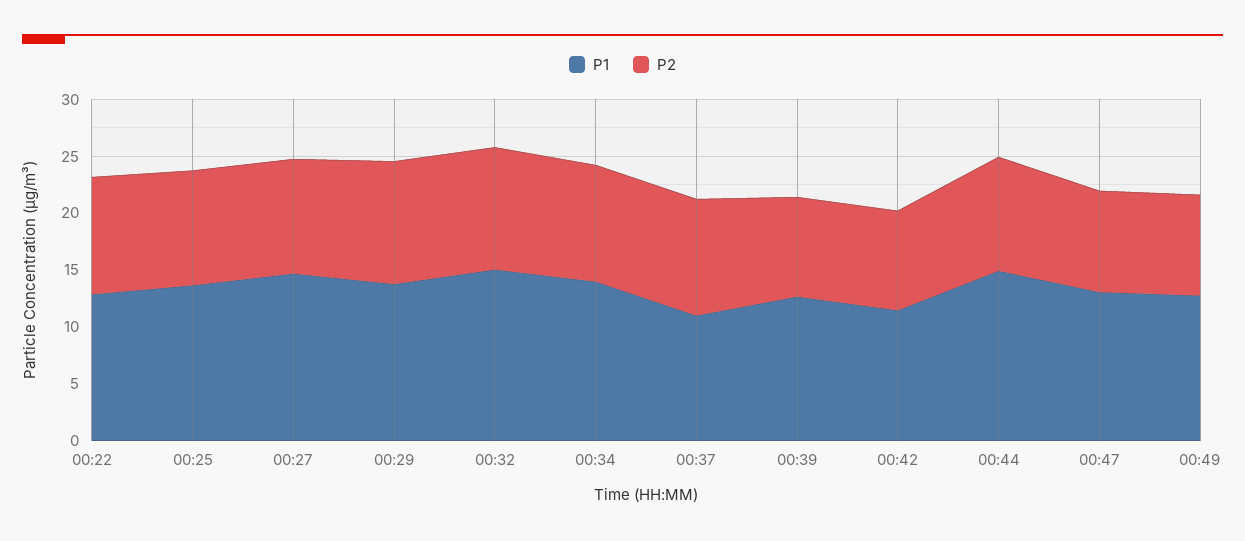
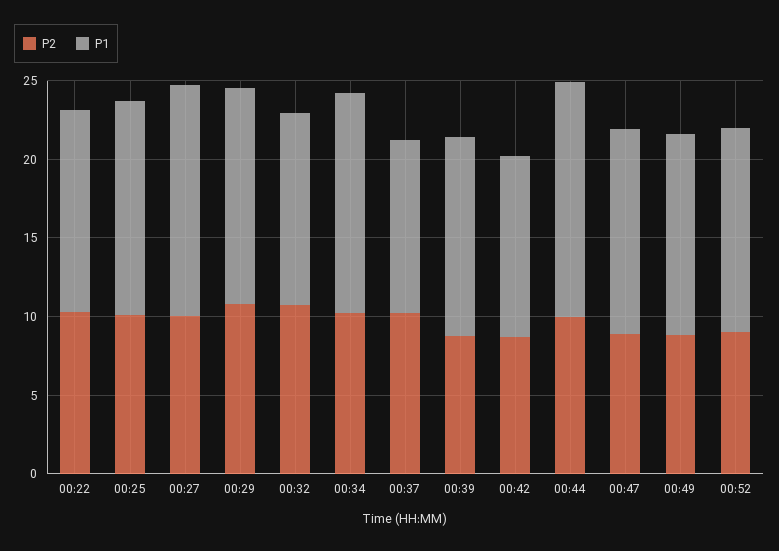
P1, 00:32: 15 -> 12
P2, 00:52: none -> 9
P1, 00:52: none -> 13

